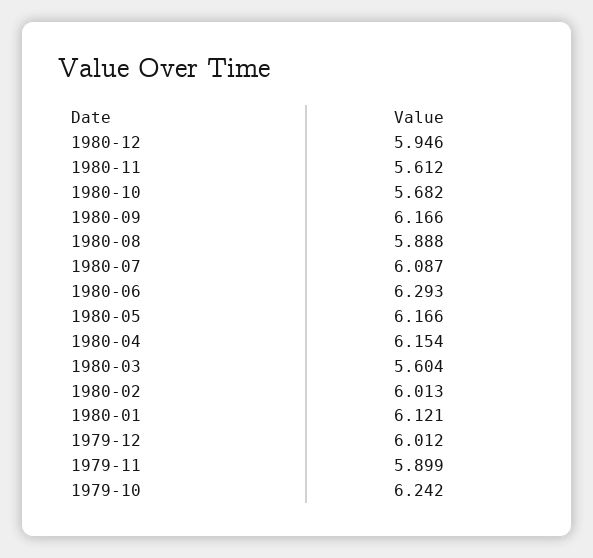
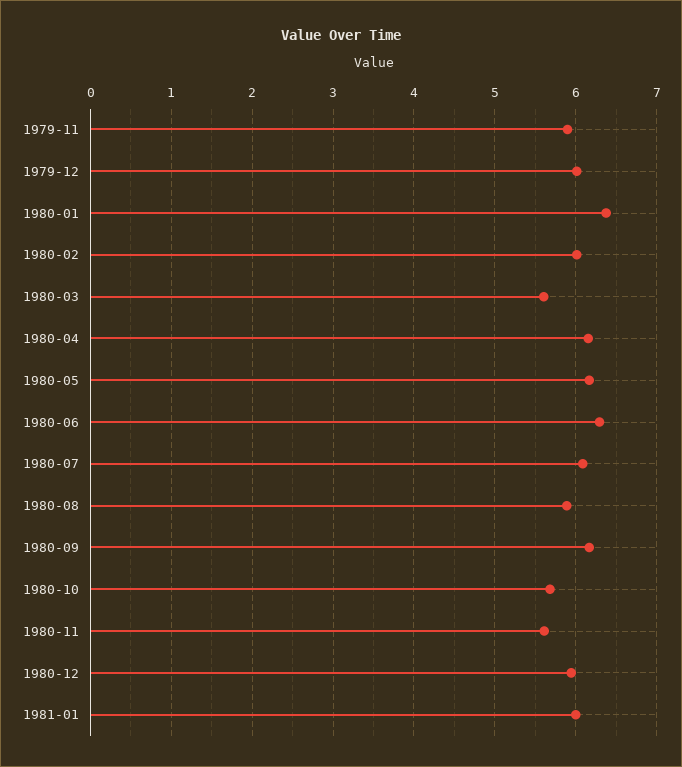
1980-01: 6.121 -> 6.4
1979-10: 6.242 -> none
1981-01: none -> 6

